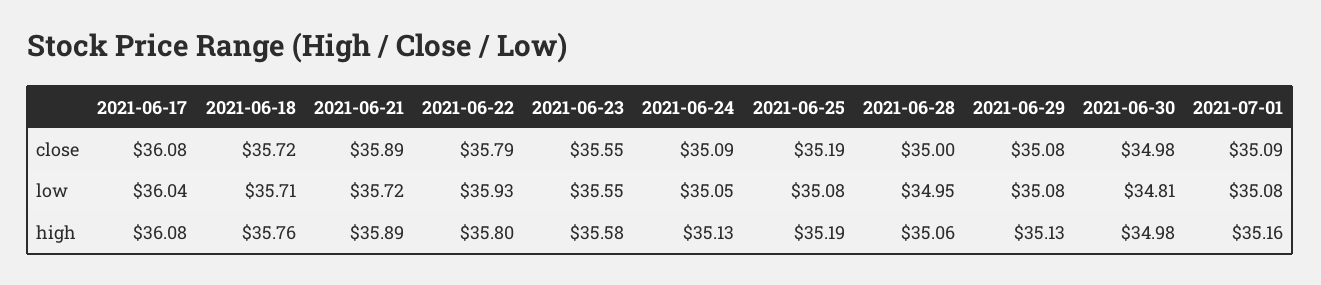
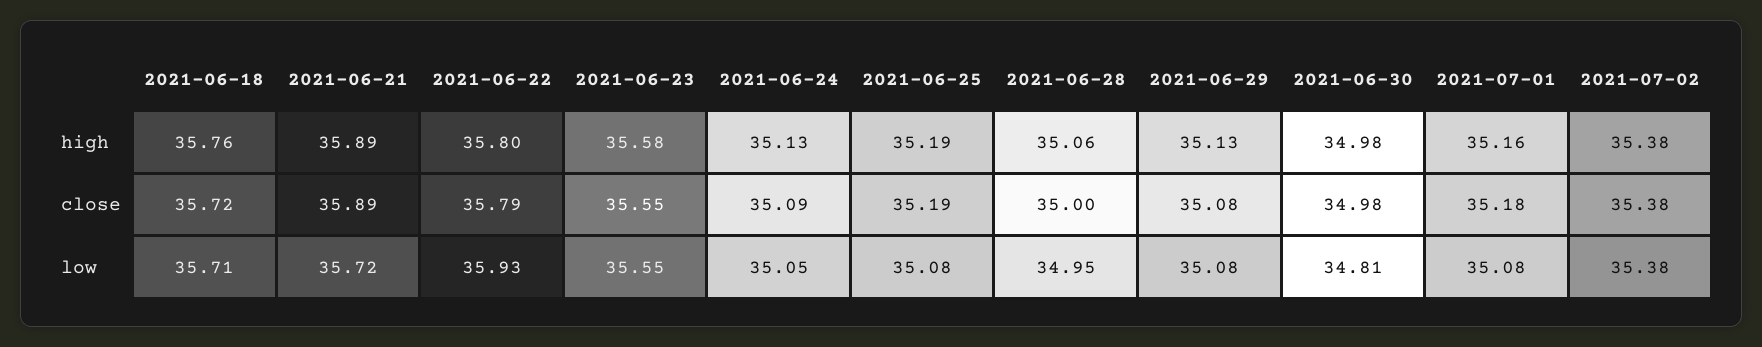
2021-06-17, close: 36.08 -> none
2021-07-01, close: 35.09 -> 35.18
2021-06-17, low: 36.04 -> none
2021-06-17, high: 36.08 -> none
2021-07-02, high: none -> 35.38
2021-07-02, close: none -> 35.38
2021-07-02, low: none -> 35.38

